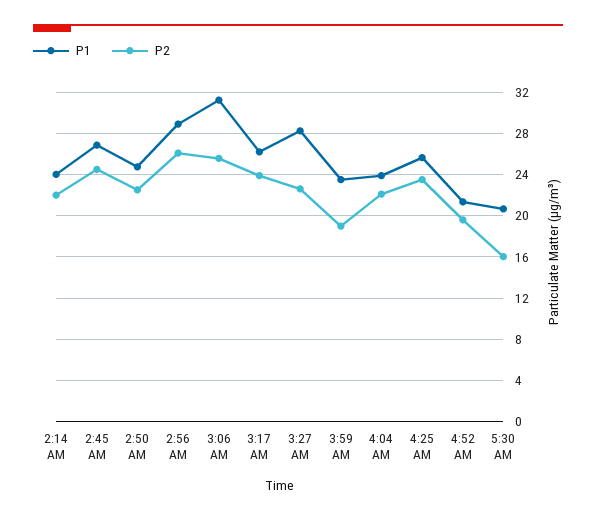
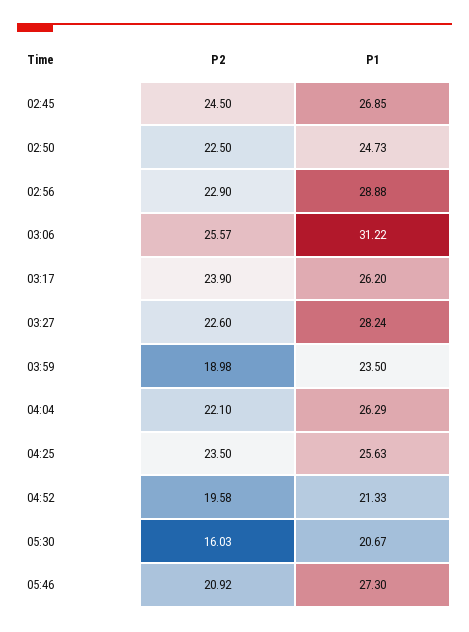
P1, 2:14 AM: 24 -> none
P2, 2:14 AM: 22 -> none
P2, 2:56 AM: 26 -> 22.9
P1, 4:04 AM: 24 -> 26.29
P2, 05:46: none -> 20.92
P1, 05:46: none -> 27.3

